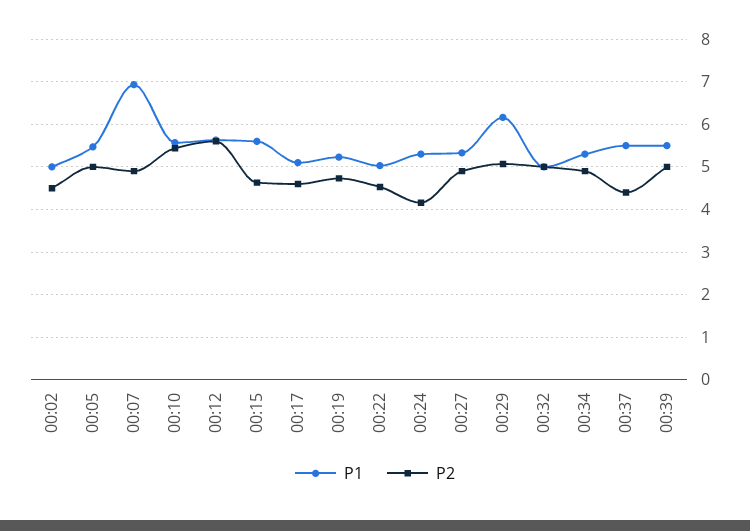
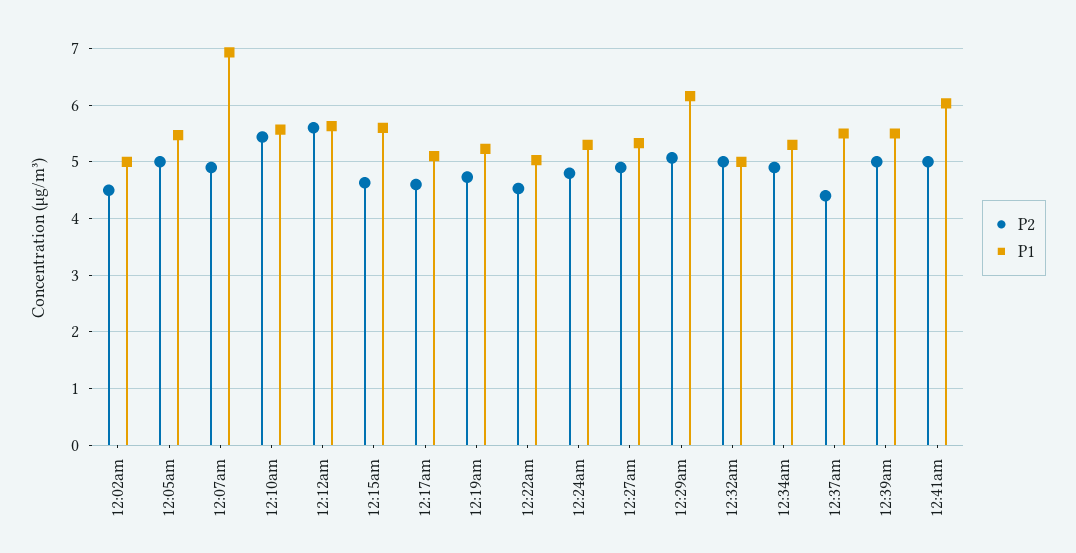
P2, 00:24: 4.2 -> 4.8
P2, 12:41am: none -> 5
P1, 12:41am: none -> 6

